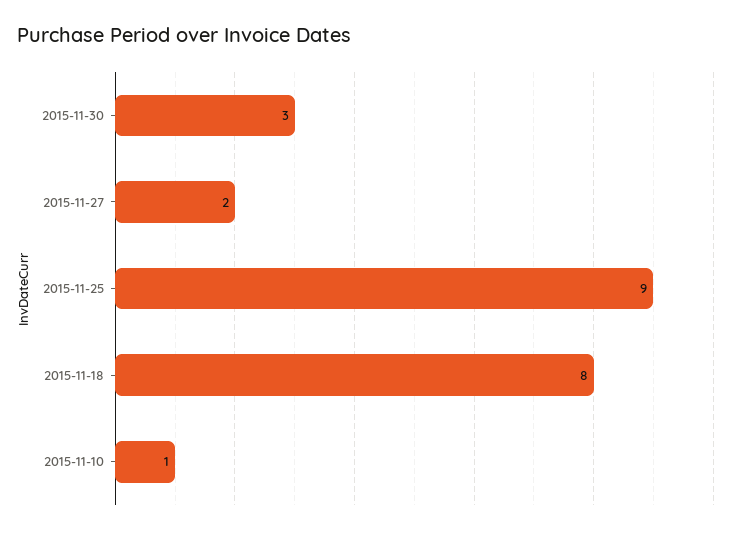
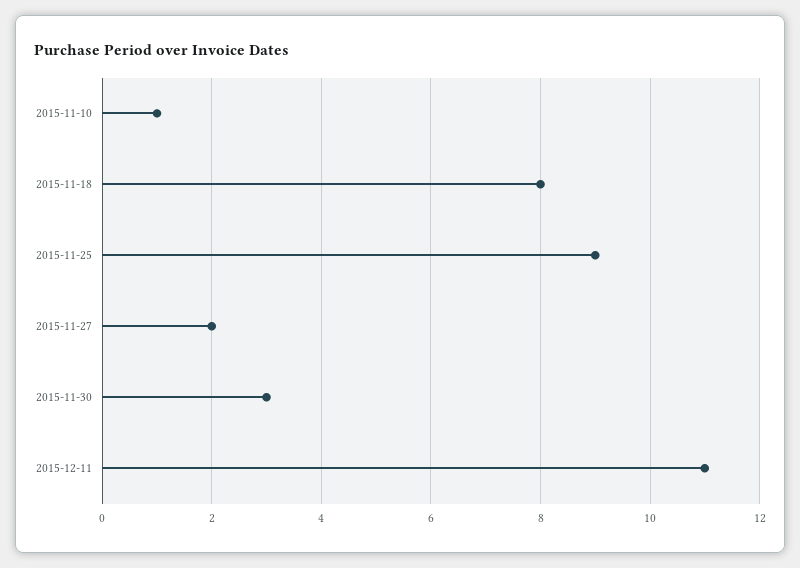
2015-12-11: none -> 11

